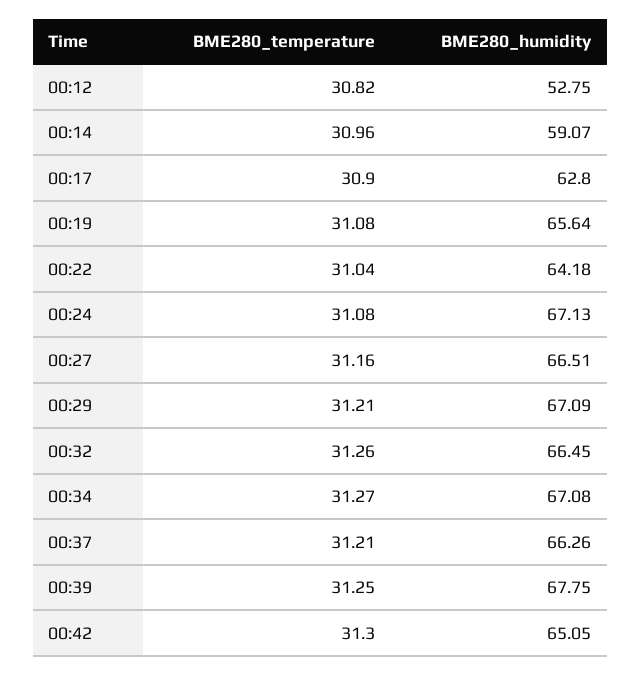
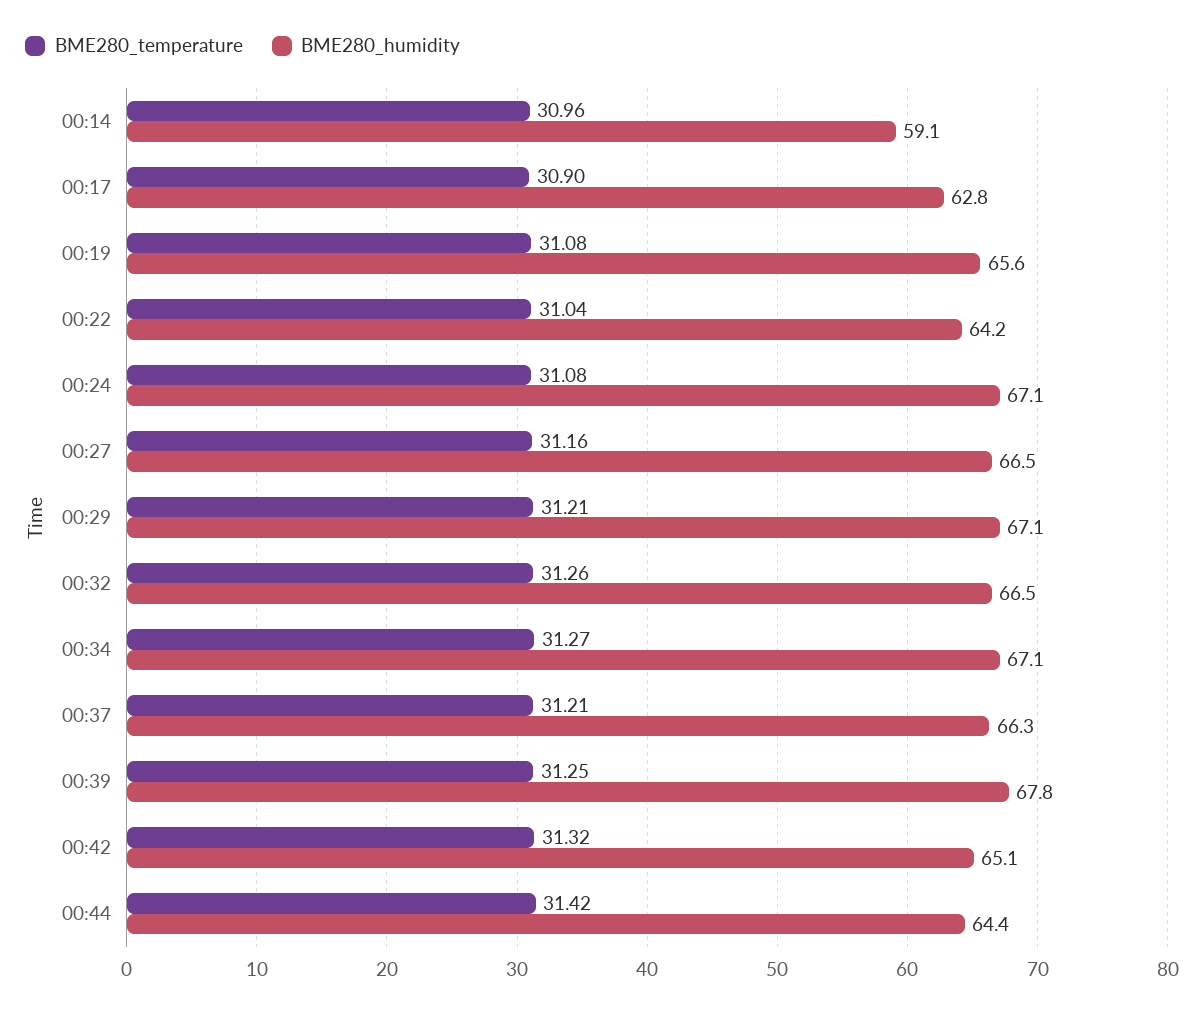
BME280_temperature, 00:12: 30.82 -> none
BME280_humidity, 00:12: 52.75 -> none
BME280_temperature, 00:42: 31.3 -> 31.32
BME280_temperature, 00:44: none -> 31.42
BME280_humidity, 00:44: none -> 64.4

